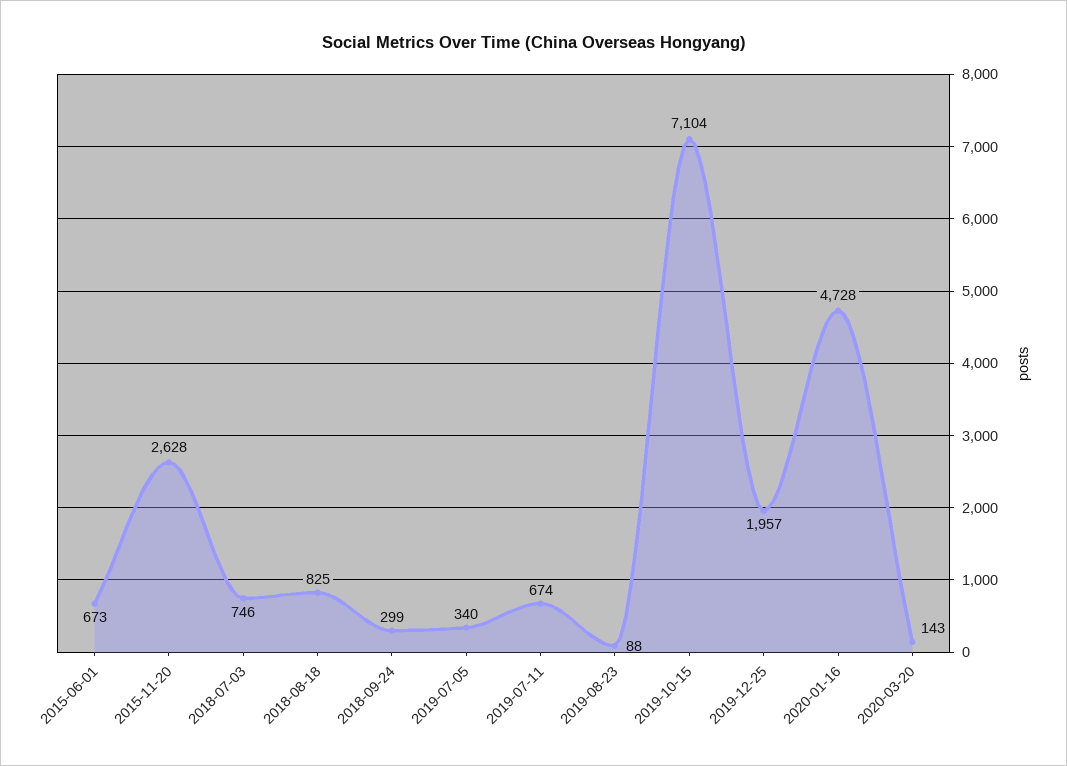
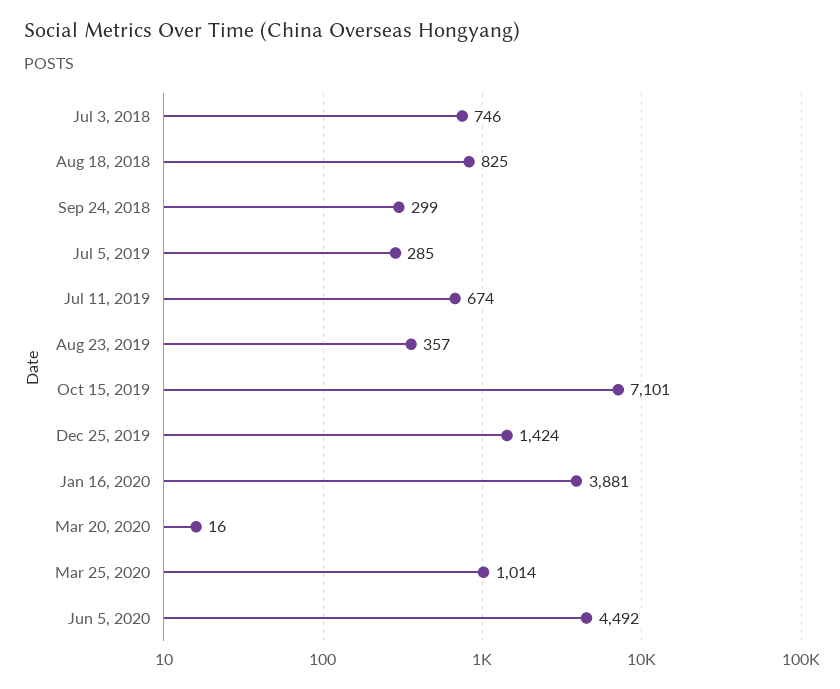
2015-06-01: 673 -> none
2015-11-20: 2628 -> none
2019-07-05: 340 -> 285
2019-08-23: 88 -> 357
2019-10-15: 7104 -> 7101
2019-12-25: 1957 -> 1424
2020-01-16: 4728 -> 3881
2020-03-20: 143 -> 16
Mar 25, 2020: none -> 1014
Jun 5, 2020: none -> 4492

